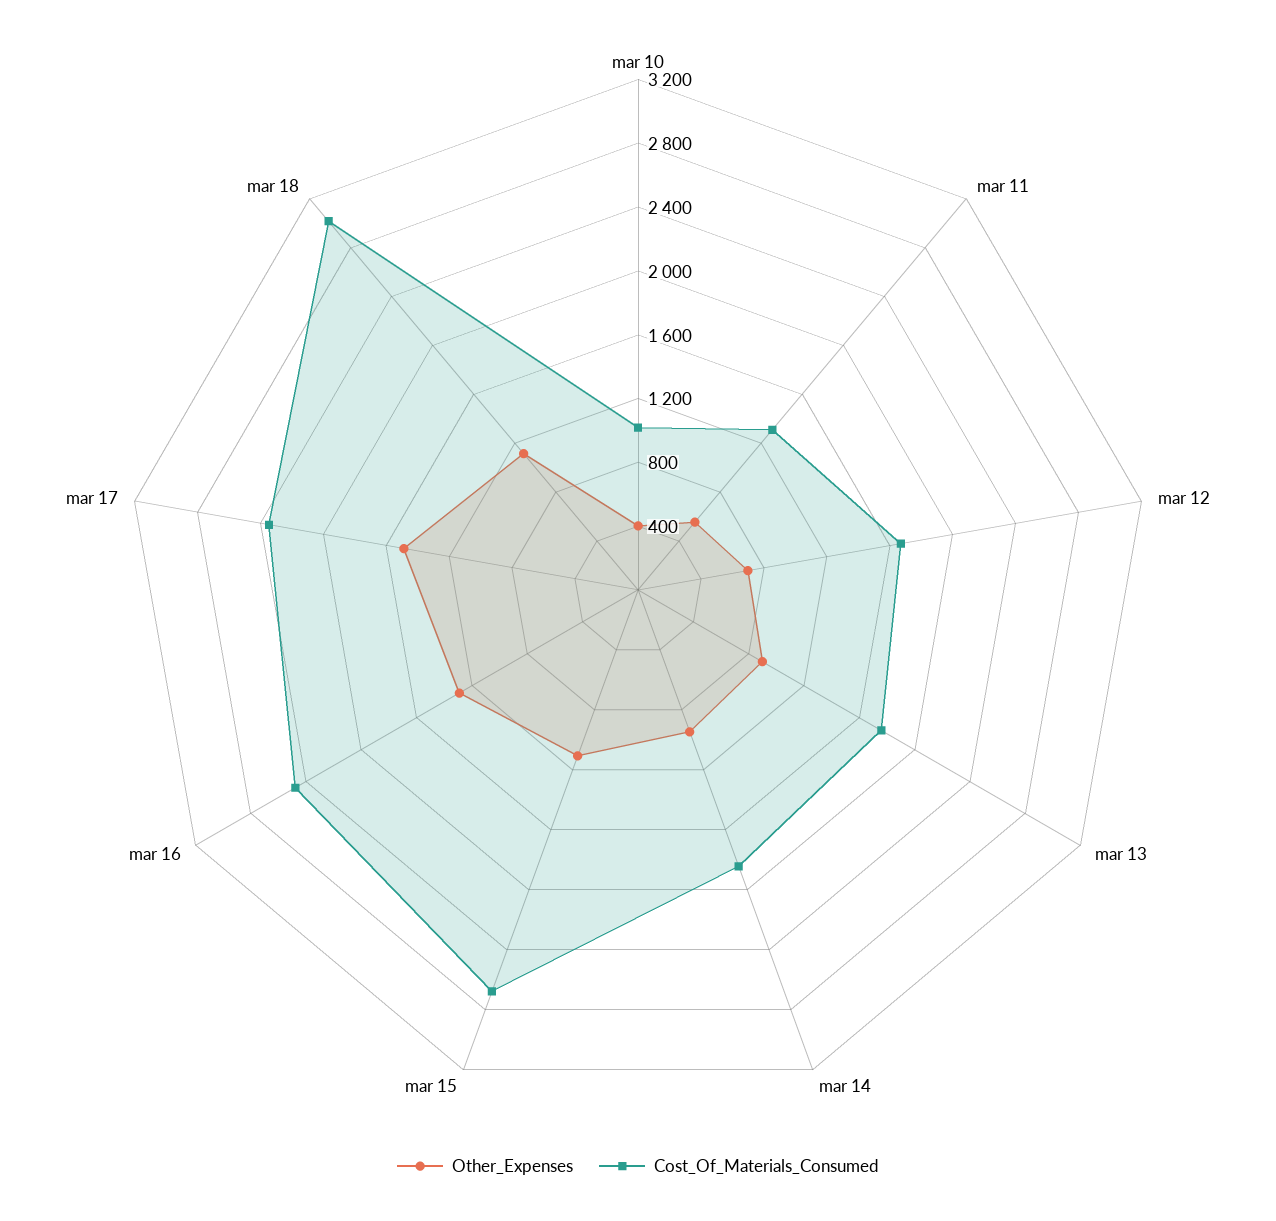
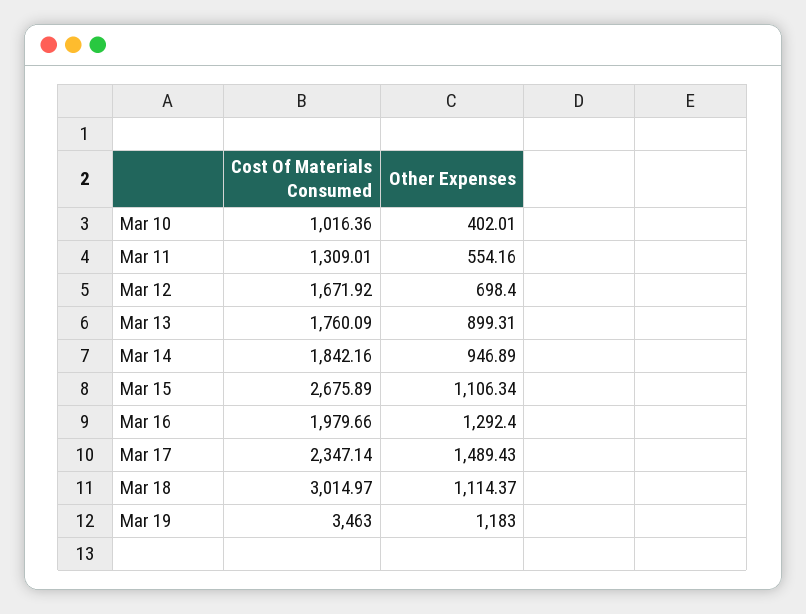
Cost_Of_Materials_Consumed, mar 16: 2500 -> 1979.66
Cost_Of_Materials_Consumed, Mar 19: none -> 3463
Other_Expenses, Mar 19: none -> 1183

